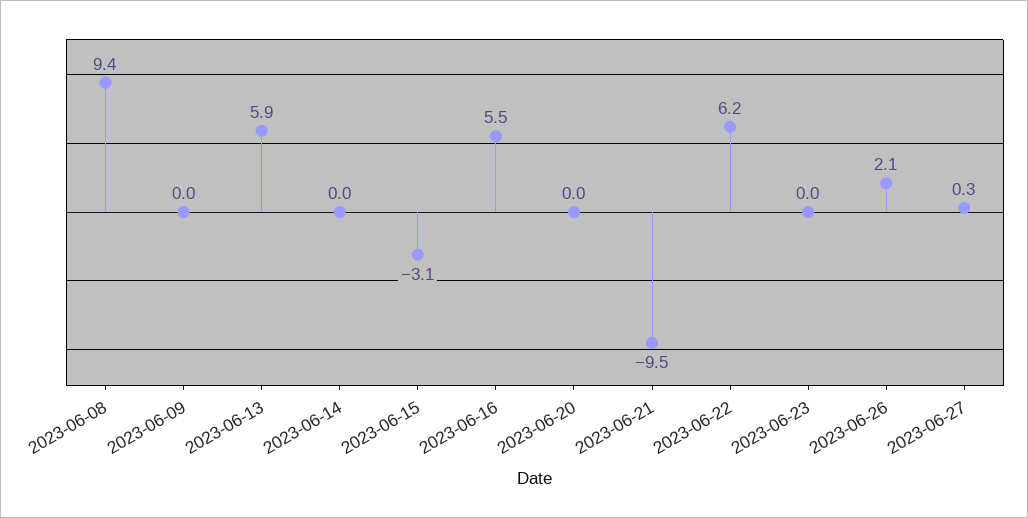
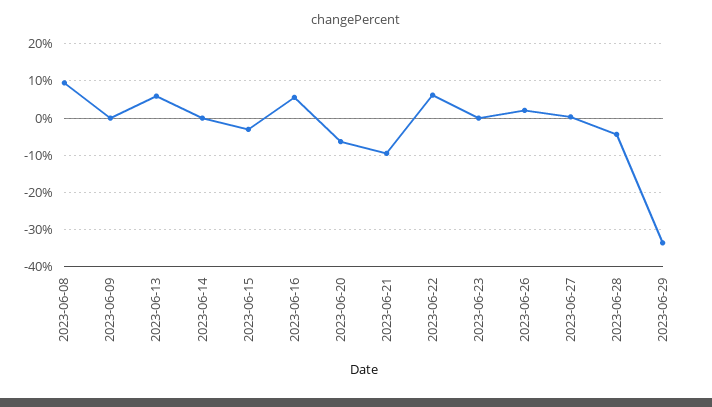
2023-06-20: 0 -> -6
2023-06-28: none -> -4
2023-06-29: none -> -34

